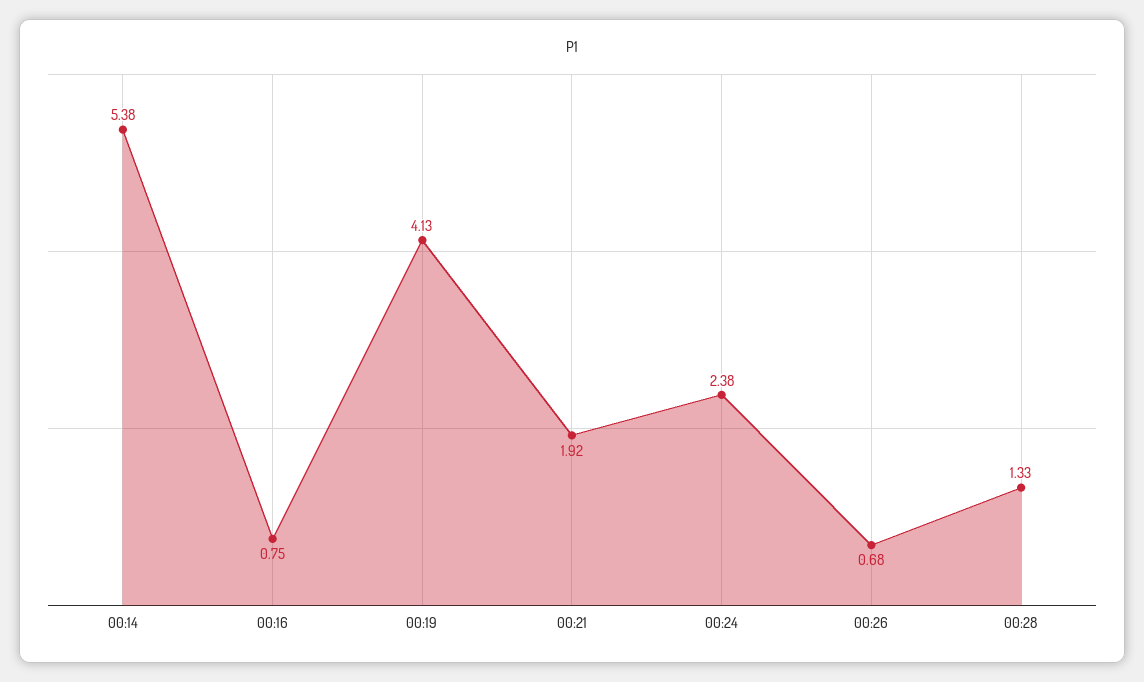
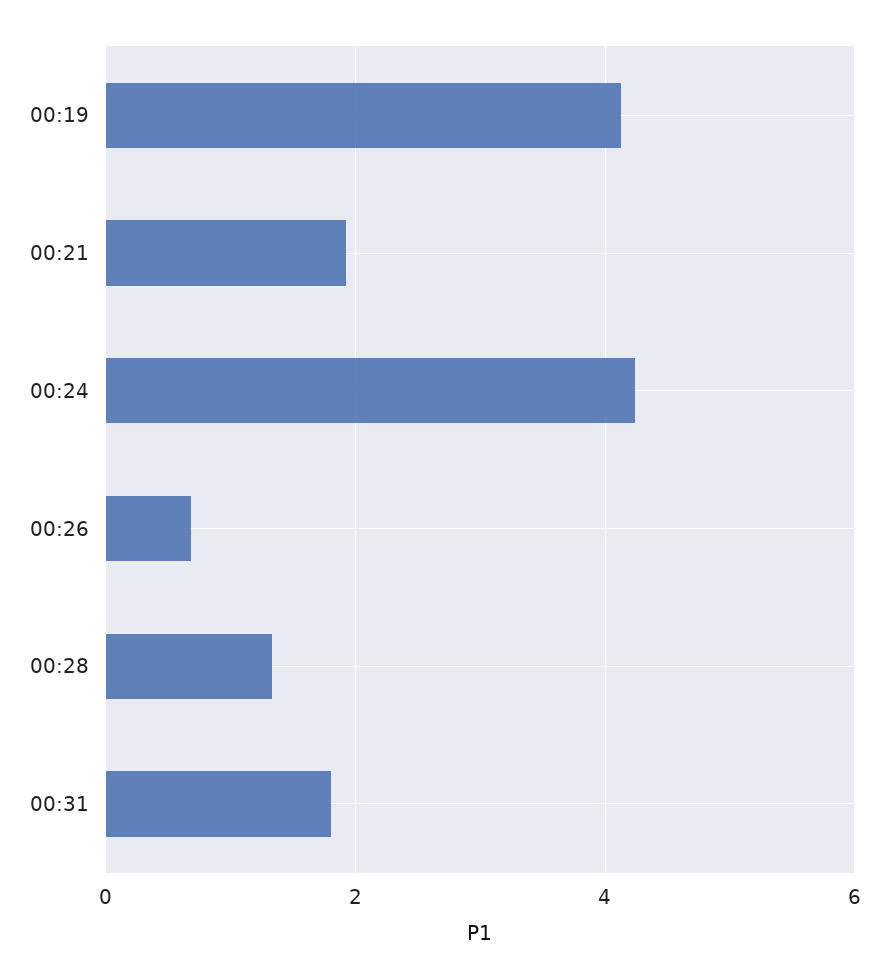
00:14: 5.38 -> none
00:16: 0.75 -> none
00:24: 2.38 -> 4.2
00:31: none -> 1.8

